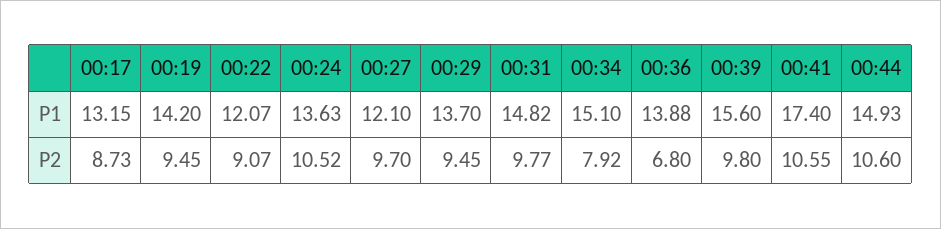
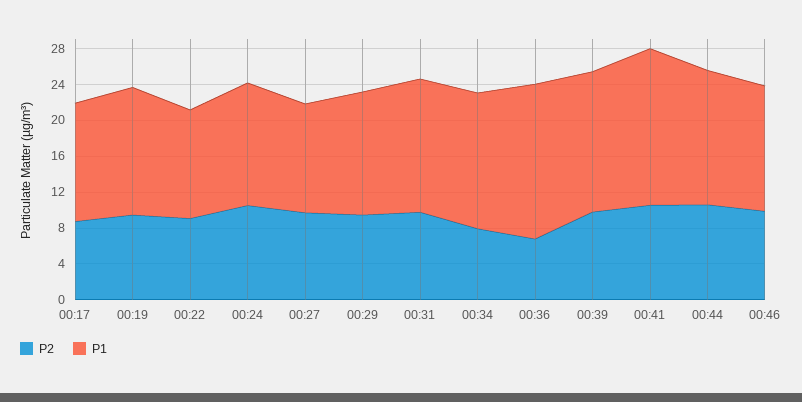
P1, 00:36: 13.88 -> 17
P2, 00:46: none -> 10
P1, 00:46: none -> 14

